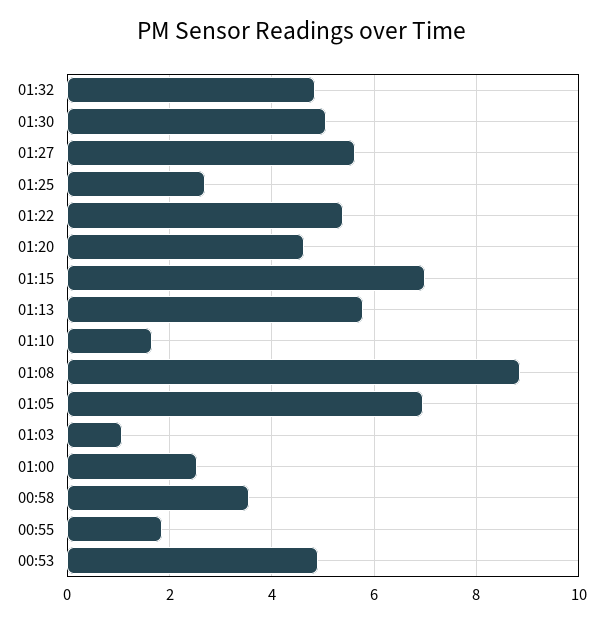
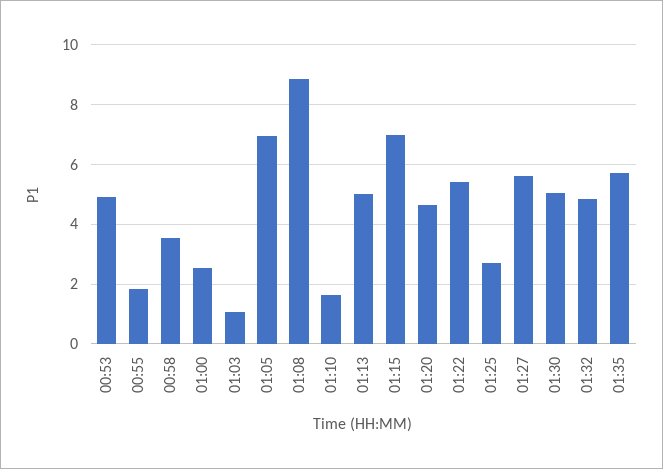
01:13: 5.8 -> 5
01:35: none -> 5.75

